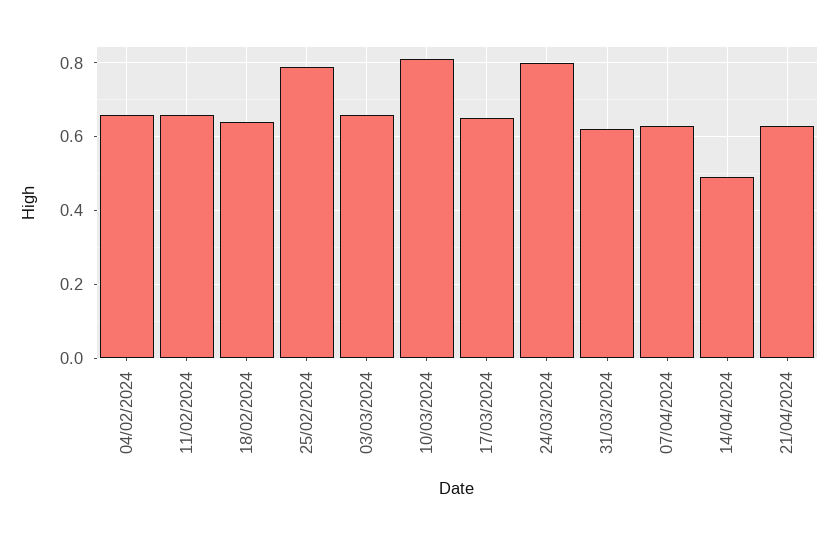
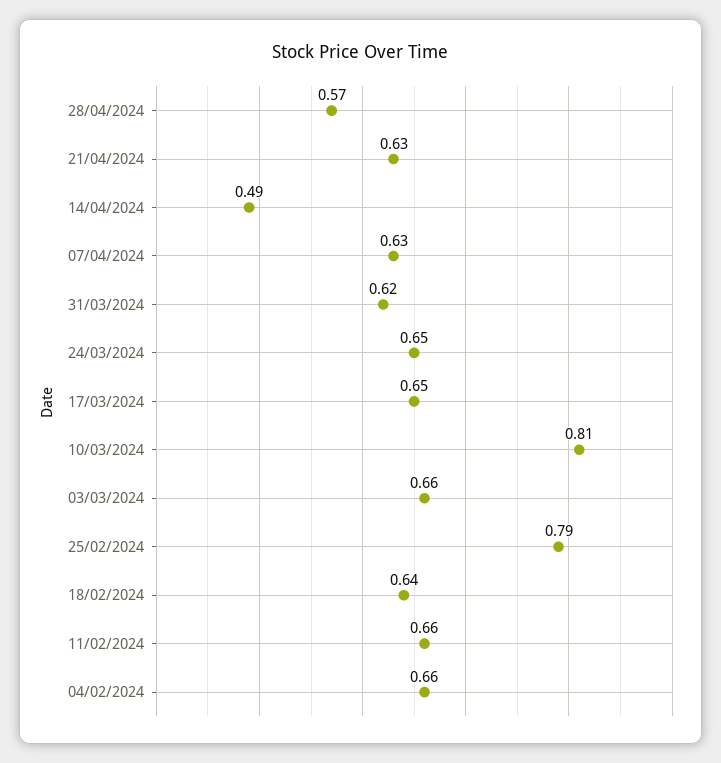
24/03/2024: 0.8 -> 0.65
28/04/2024: none -> 0.57

